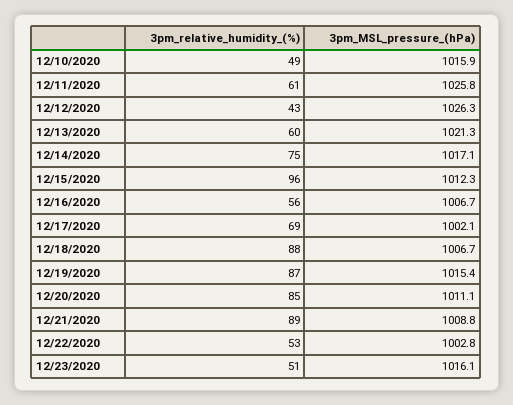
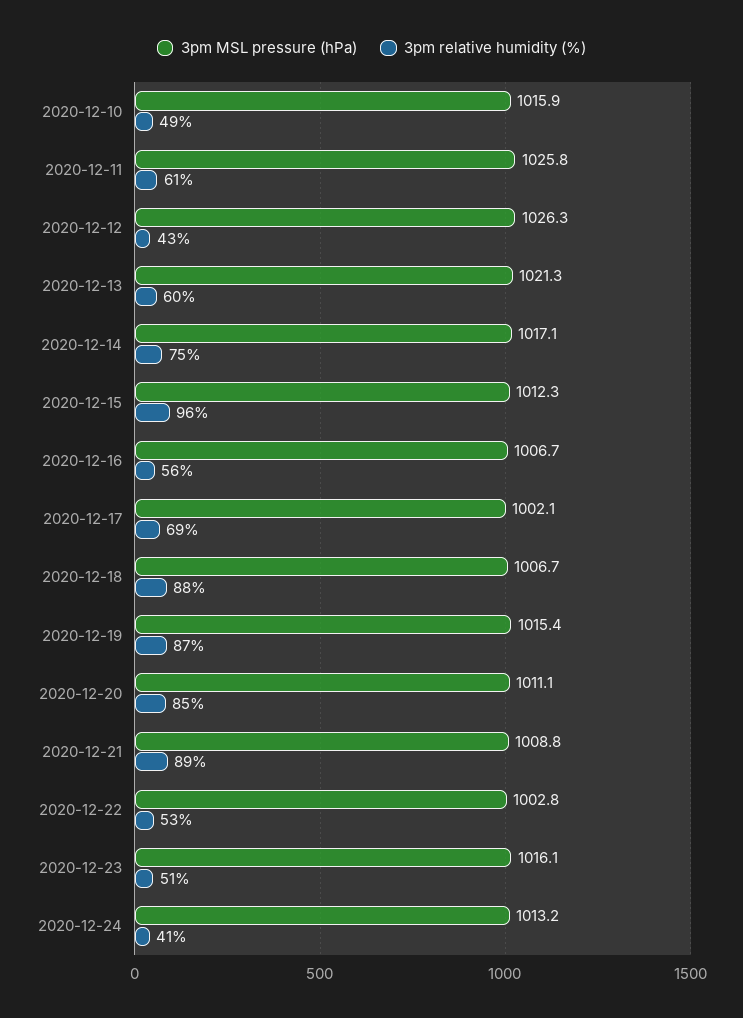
3pm_MSL_pressure_(hPa), 2020-12-24: none -> 1013.2
3pm_relative_humidity_(%), 2020-12-24: none -> 41

